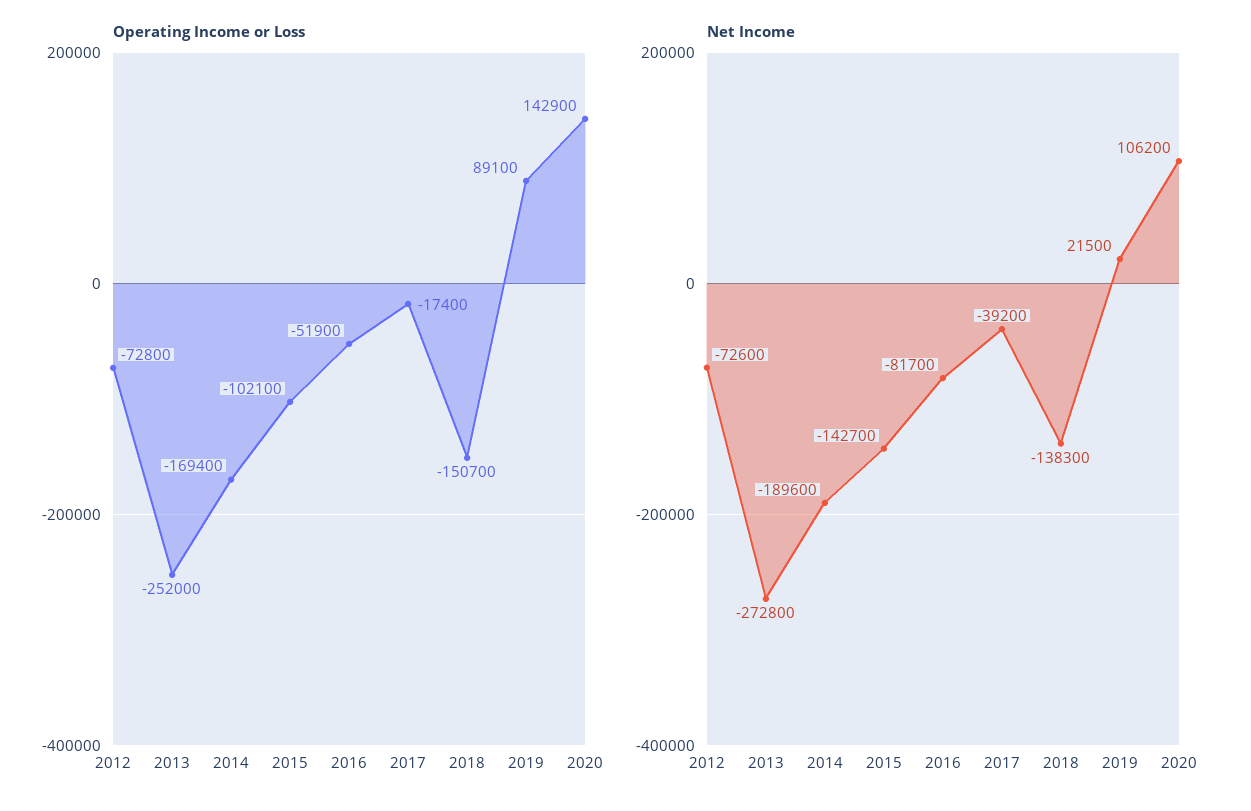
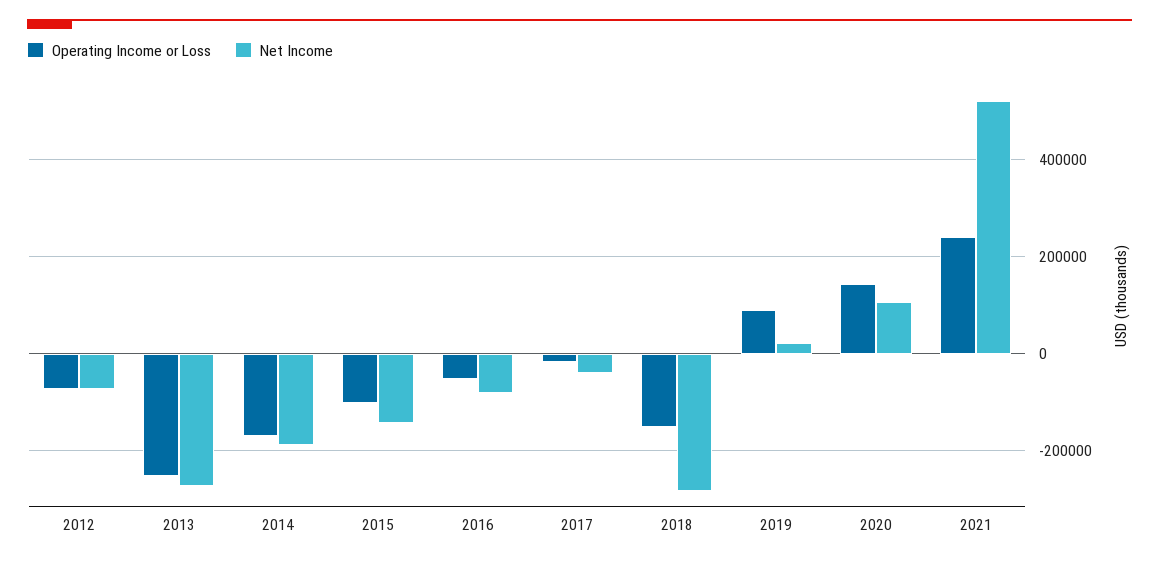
Net Income, 2018: -138300 -> -280000
Operating Income or Loss, 2021: none -> 240000
Net Income, 2021: none -> 520000

